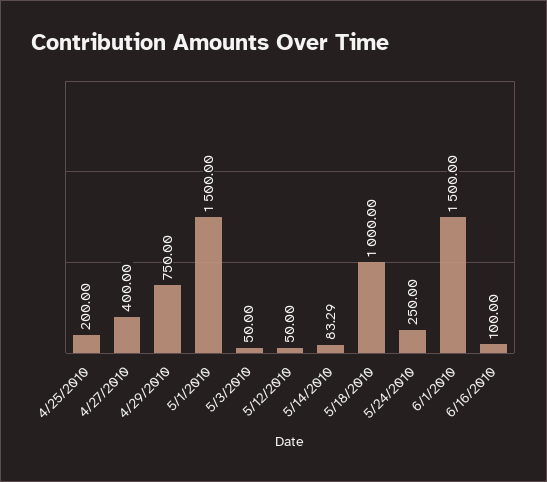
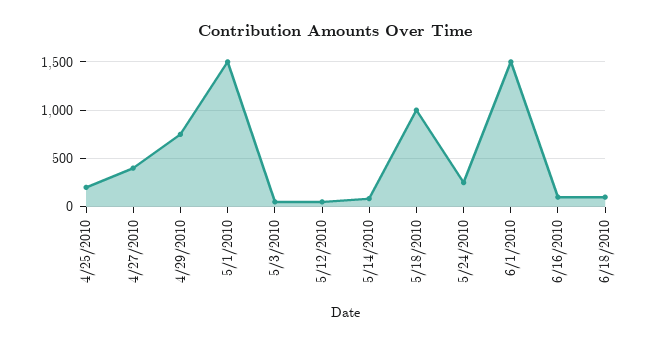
6/18/2010: none -> 100

